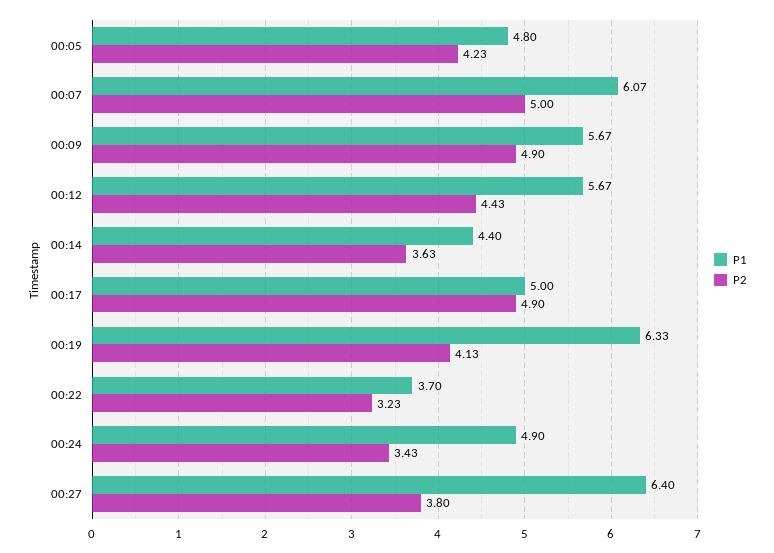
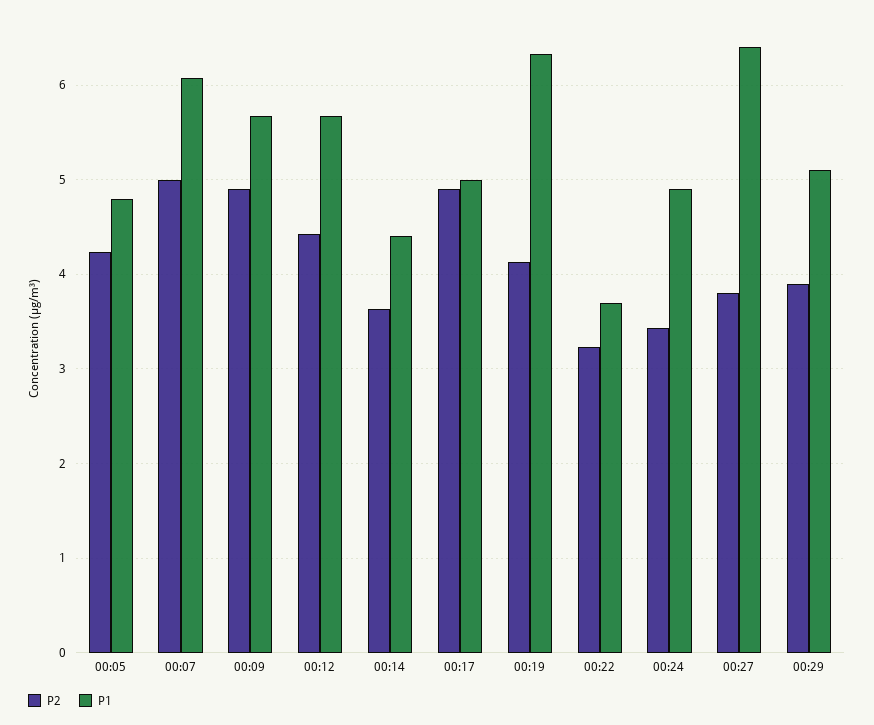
P2, 00:29: none -> 3.9
P1, 00:29: none -> 5.1

